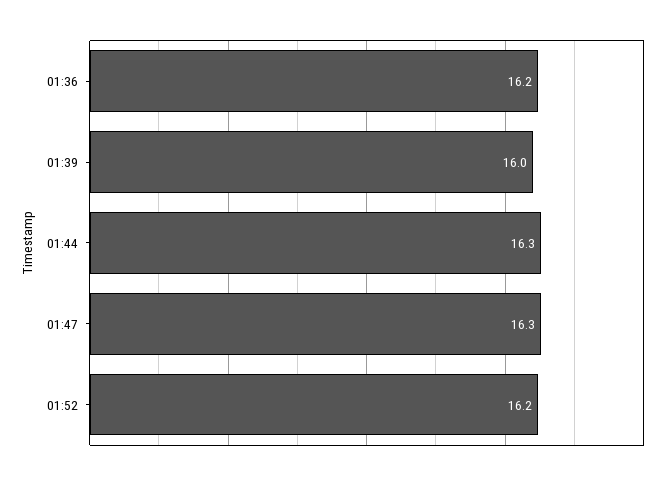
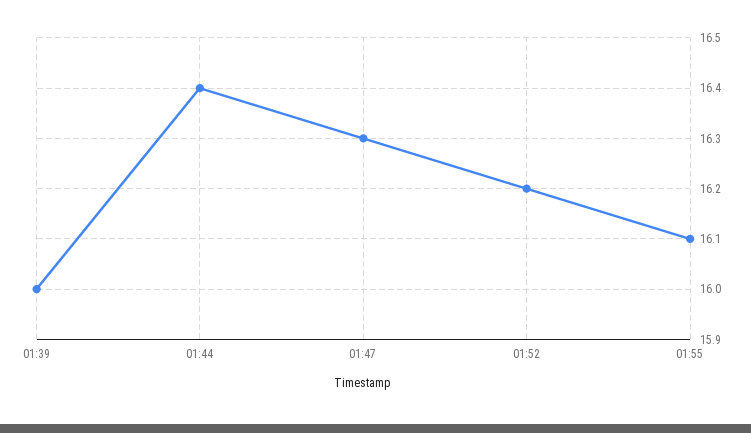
01:36: 16.2 -> none
01:44: 16.3 -> 16.4
01:55: none -> 16.1

